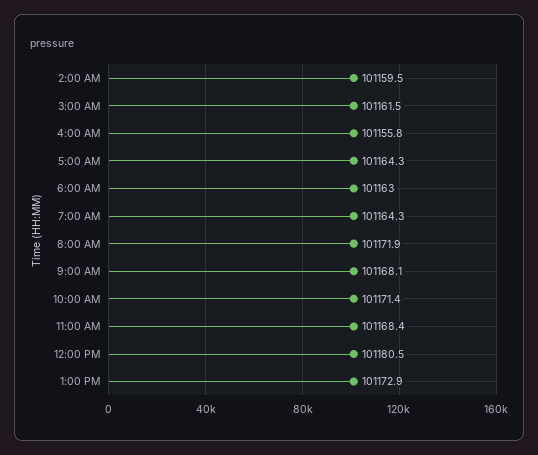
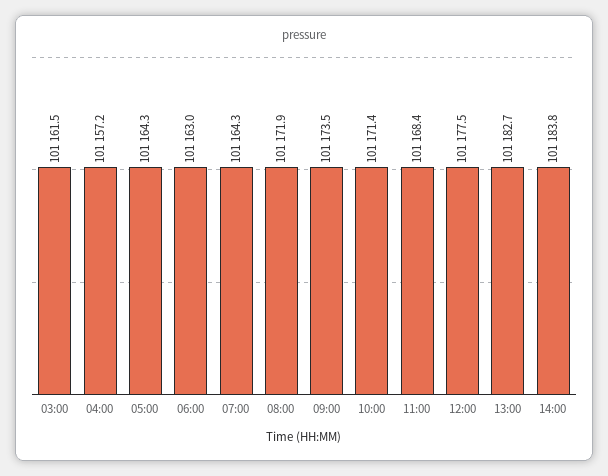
2:00 AM: 101159.5 -> none
4:00 AM: 101155.8 -> 101157.2
9:00 AM: 101168.1 -> 101173.5
12:00 PM: 101180.5 -> 101177.5
1:00 PM: 101172.9 -> 101182.7
14:00: none -> 101183.8

